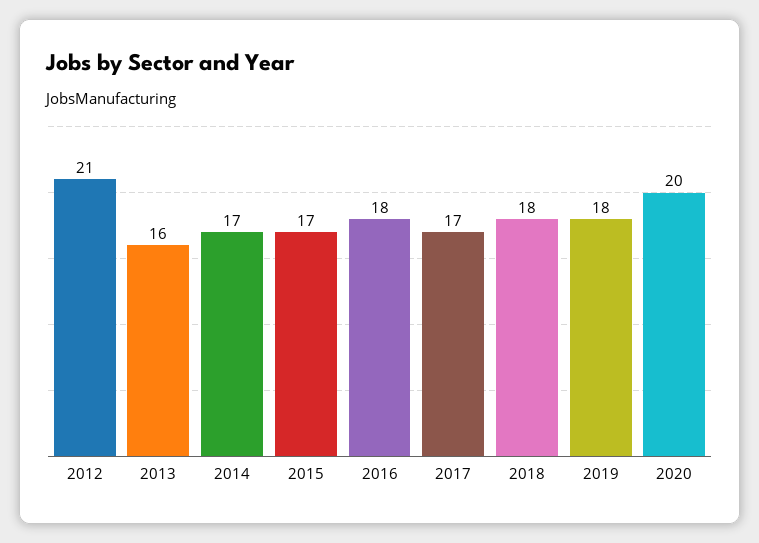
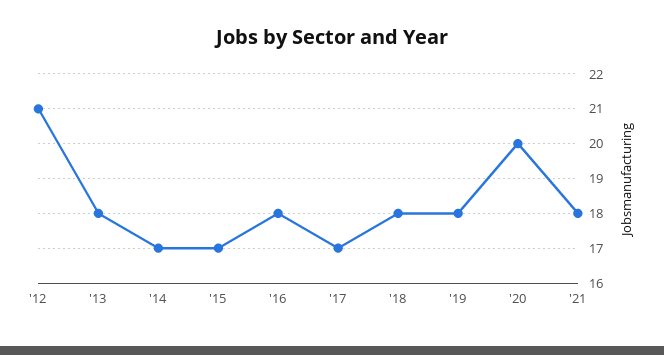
2013: 16 -> 18
'21: none -> 18

